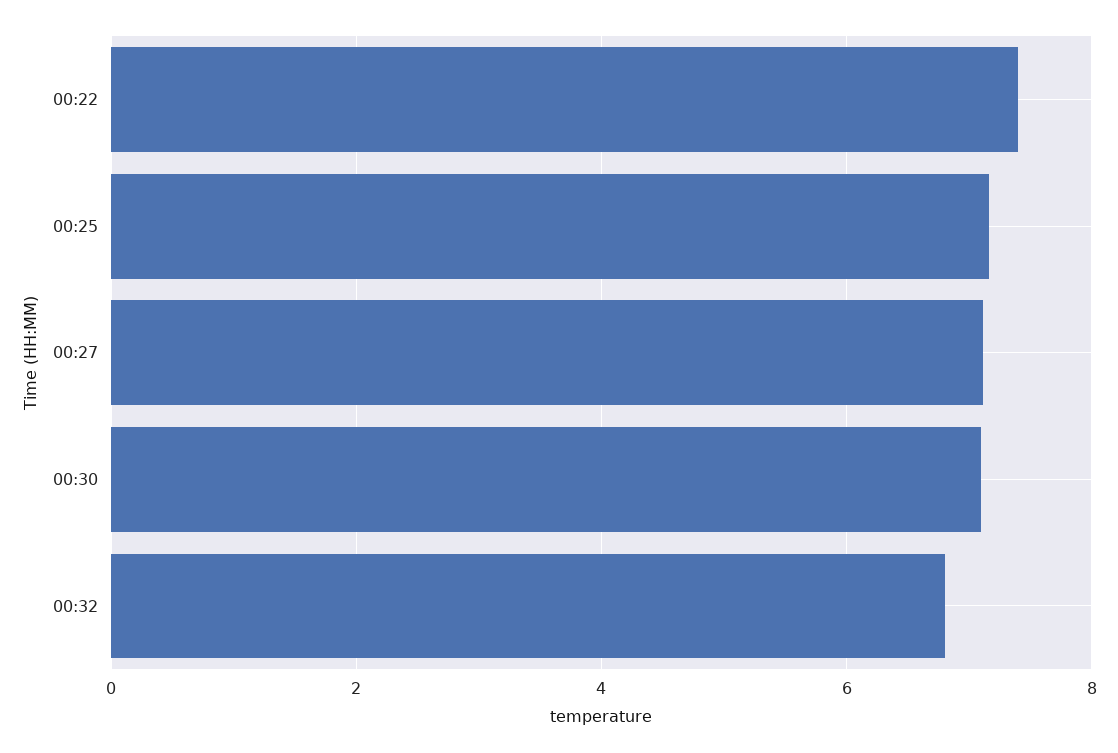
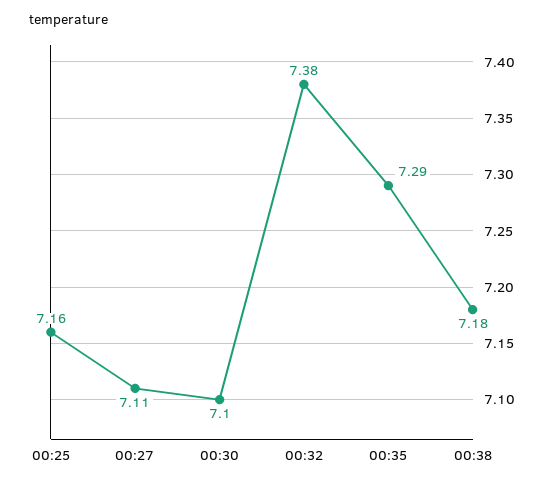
00:22: 7.4 -> none
00:32: 6.8 -> 7.38
00:35: none -> 7.29
00:38: none -> 7.18

